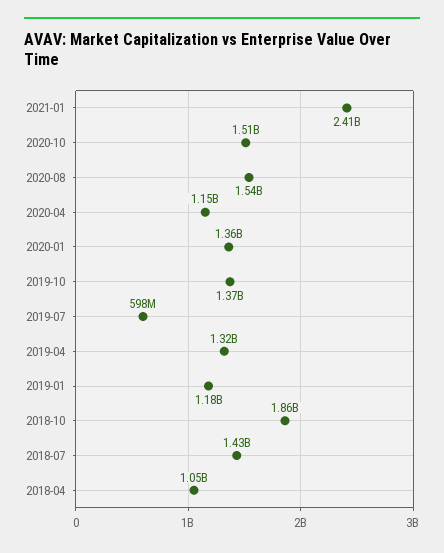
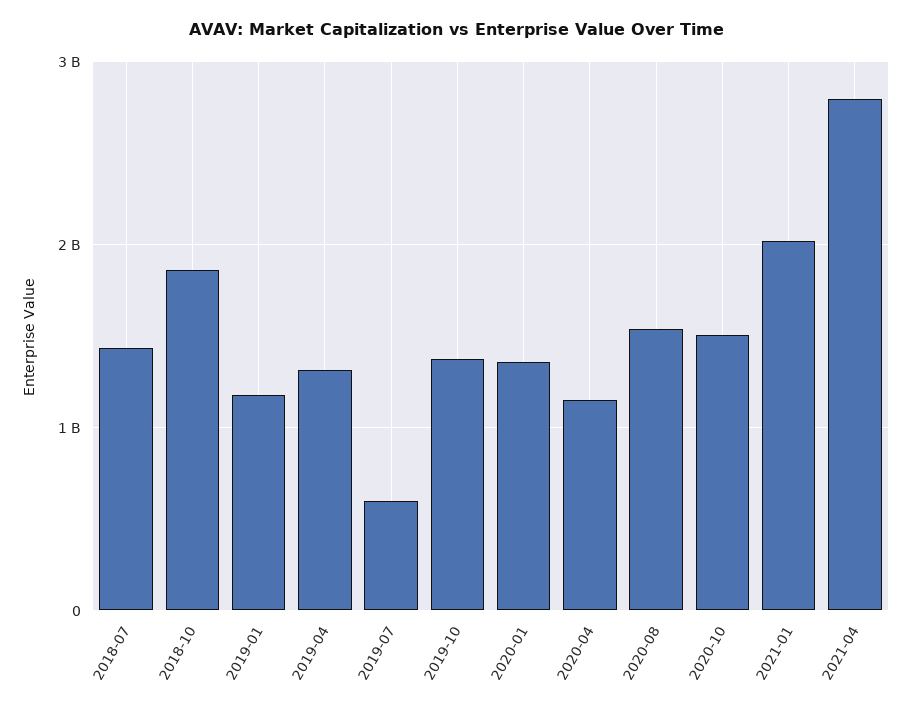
2021-01: 2410000000 -> 2000000000
2018-04: 1050000000 -> none
2021-04: none -> 2800000000

